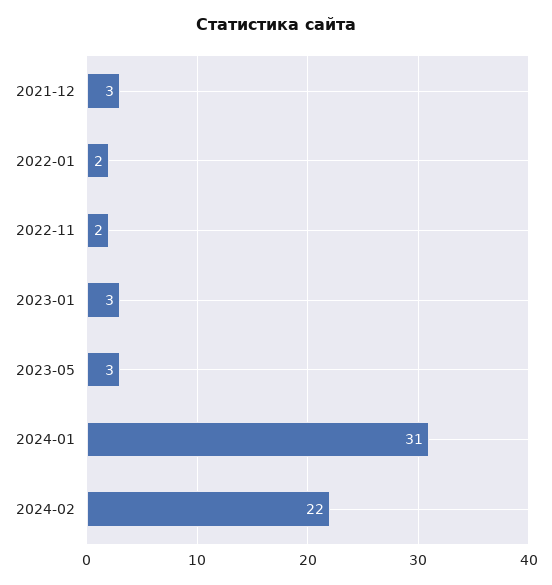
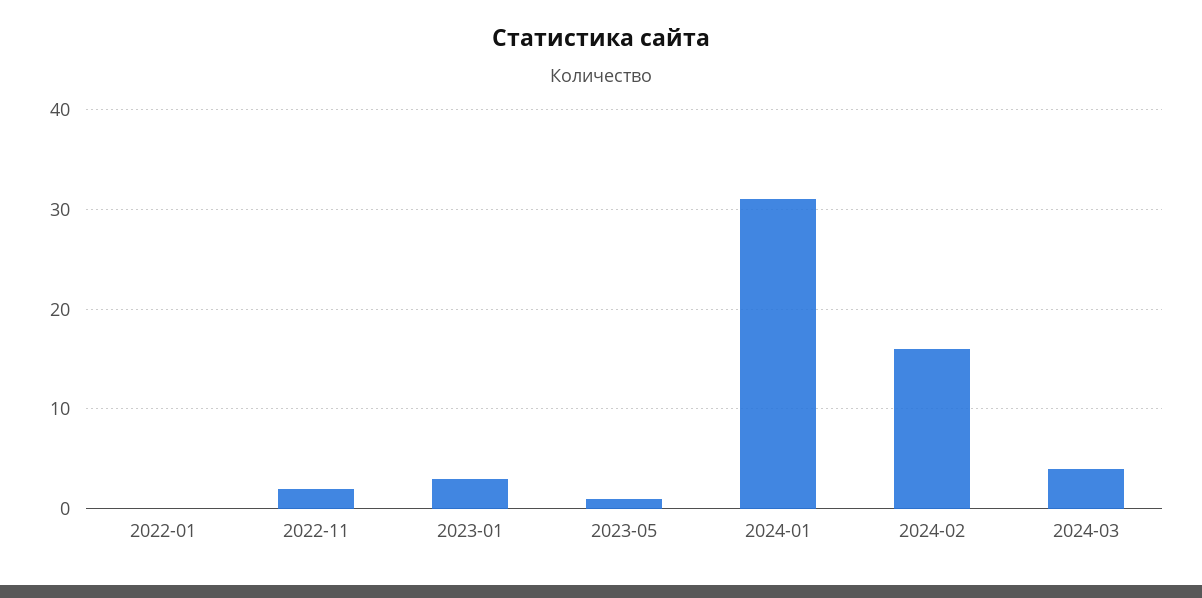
2021-12: 3 -> none
2022-01: 2 -> 0
2023-05: 3 -> 1
2024-02: 22 -> 16
2024-03: none -> 4

